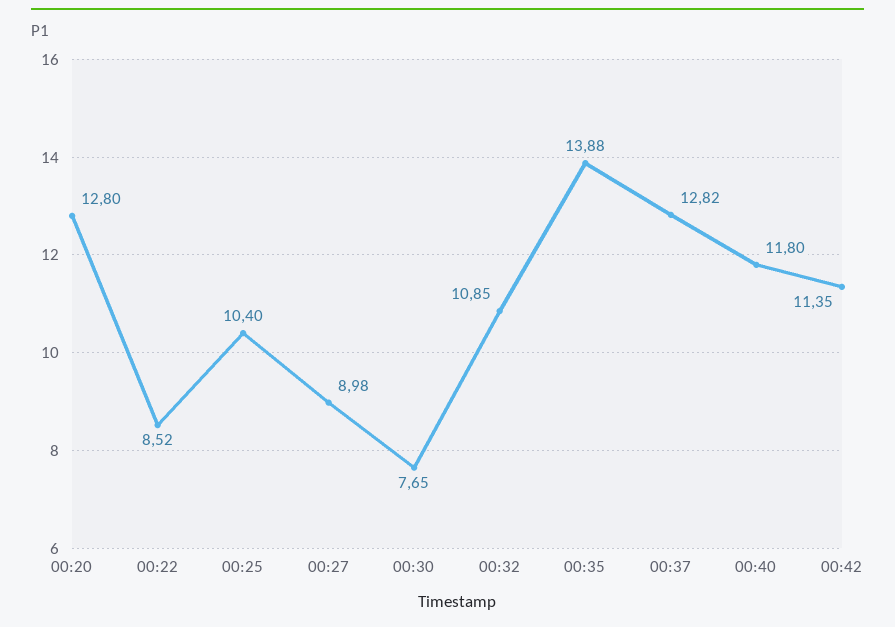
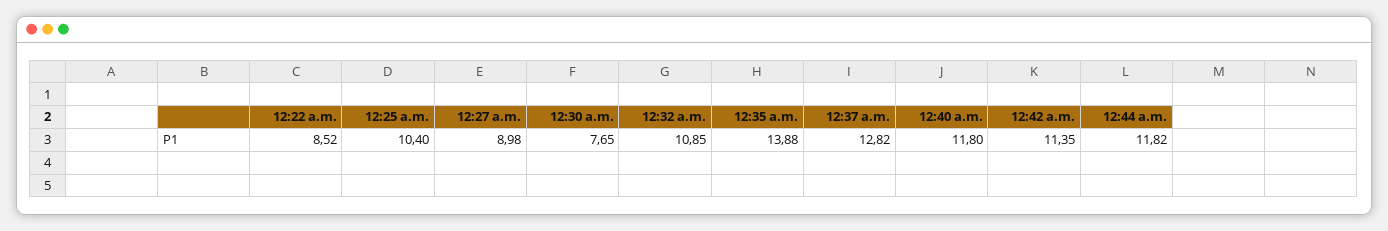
00:20: 12.8 -> none
12:44 a.m.: none -> 11.82

